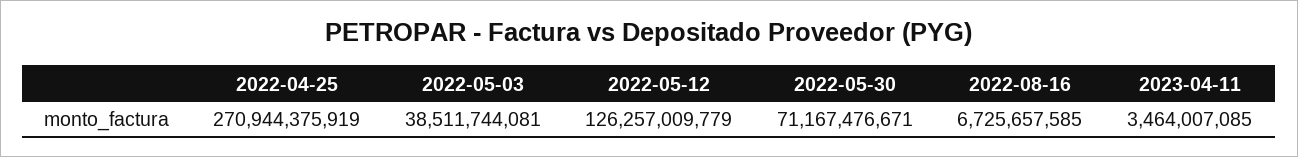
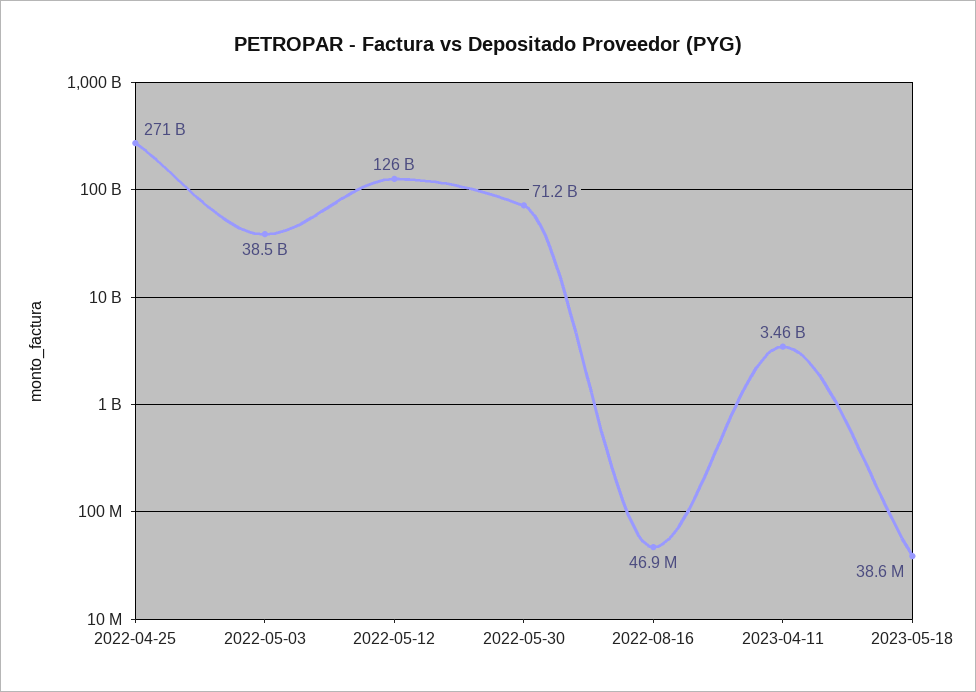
2022-08-16: 6725657585 -> 46900000
2023-05-18: none -> 38600000

